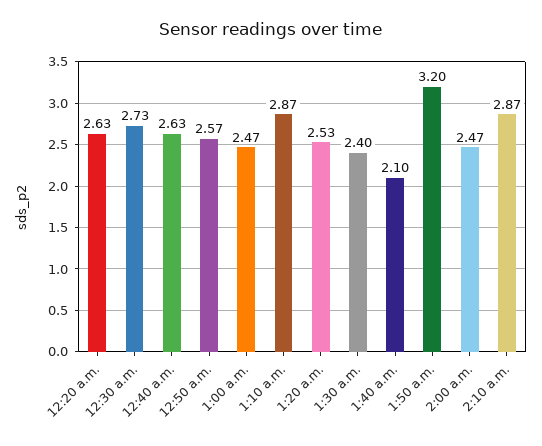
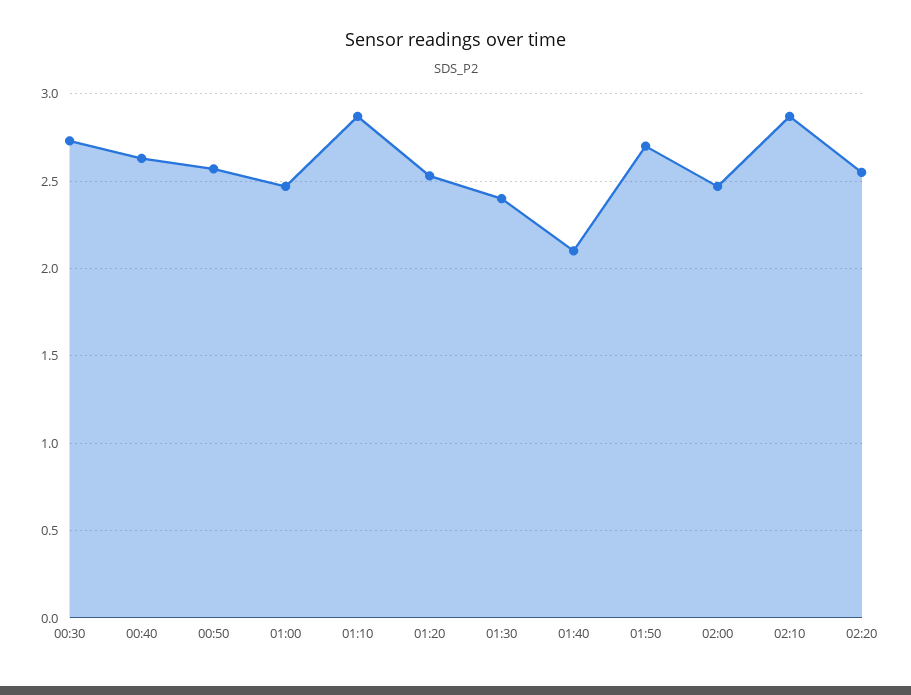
12:20 a.m.: 2.63 -> none
1:50 a.m.: 3.2 -> 2.7
02:20: none -> 2.55

